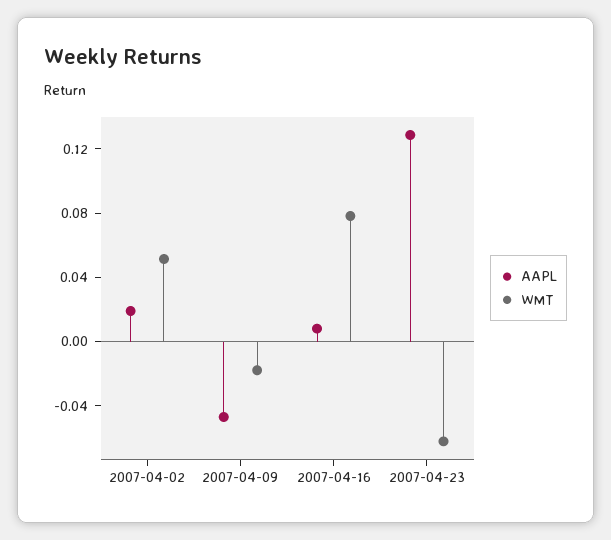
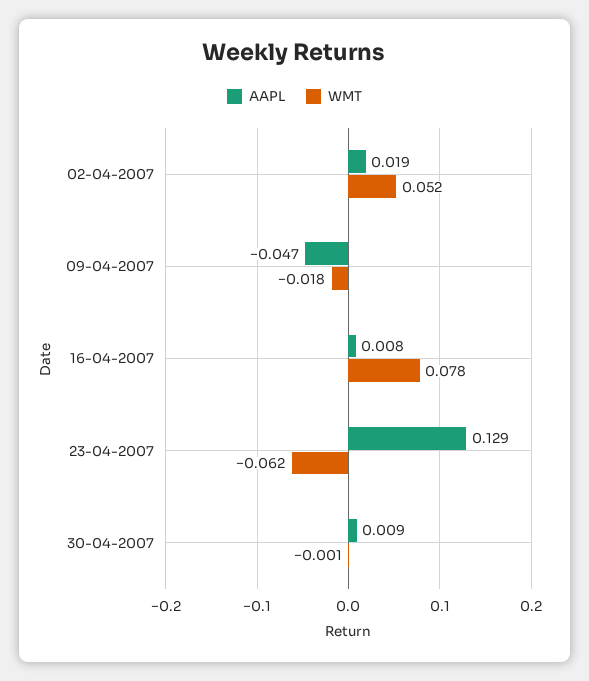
AAPL, 30-04-2007: none -> 0.009
WMT, 30-04-2007: none -> -0.001

